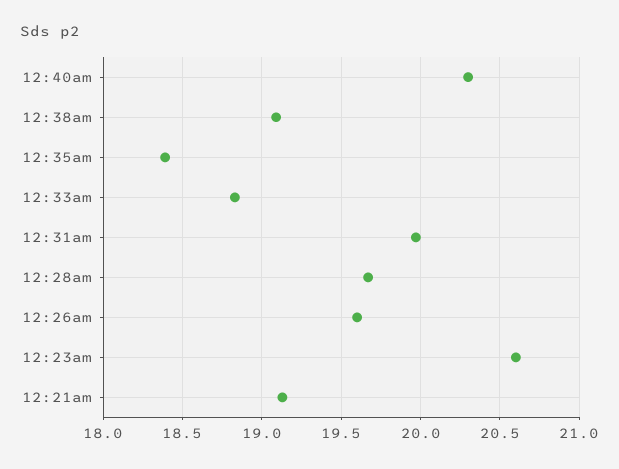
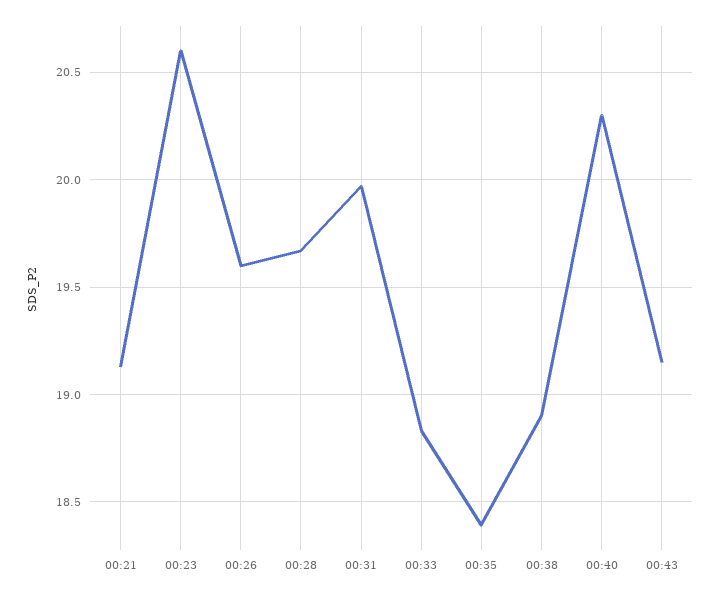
12:38am: 19.1 -> 18.9
00:43: none -> 19.15

